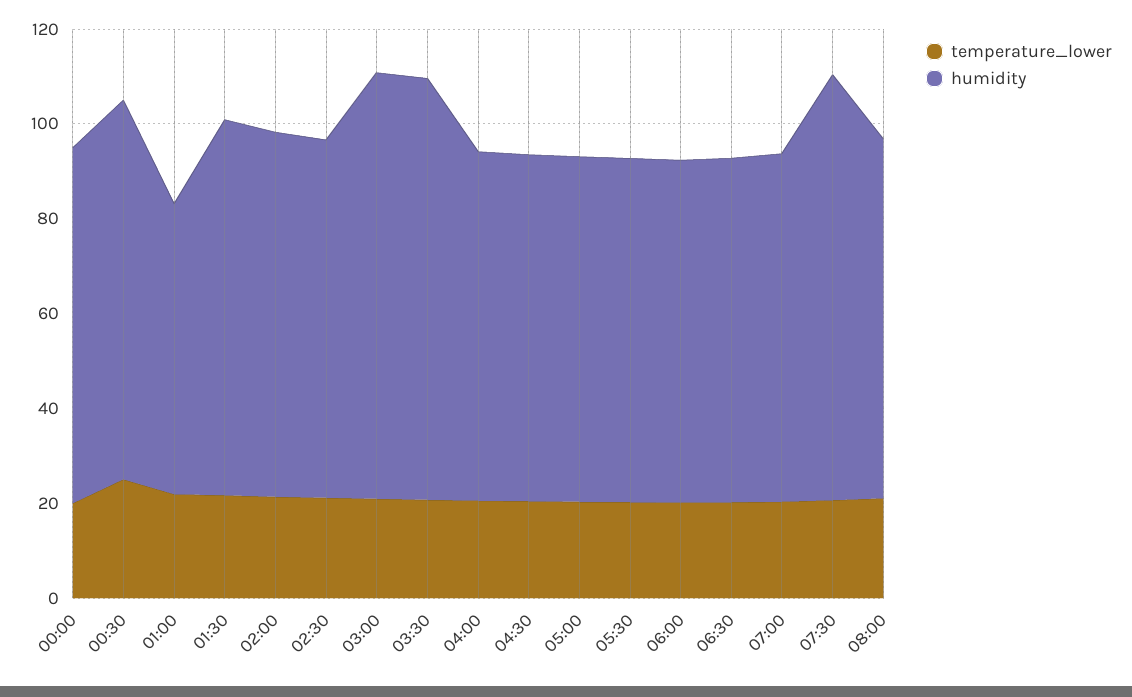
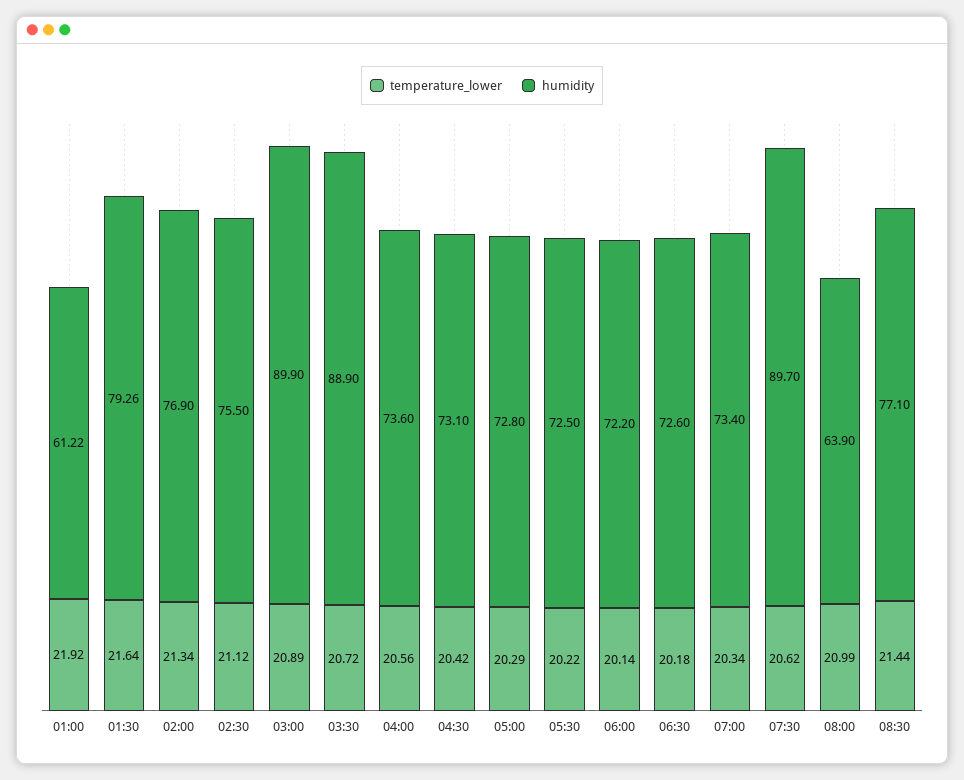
temperature_lower, 00:00: 20 -> none
humidity, 00:00: 75 -> none
temperature_lower, 00:30: 25 -> none
humidity, 00:30: 80 -> none
humidity, 08:00: 75 -> 63.9
temperature_lower, 08:30: none -> 21.44
humidity, 08:30: none -> 77.1

